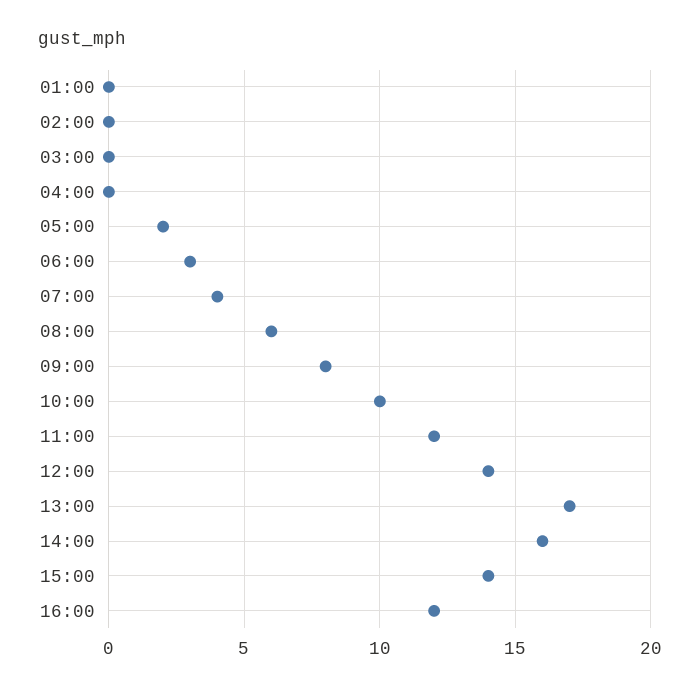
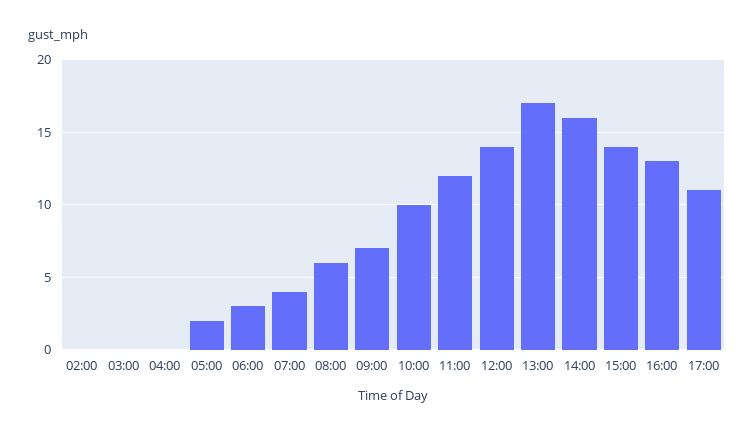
01:00: 0 -> none
09:00: 8 -> 7
16:00: 12 -> 13
17:00: none -> 11

